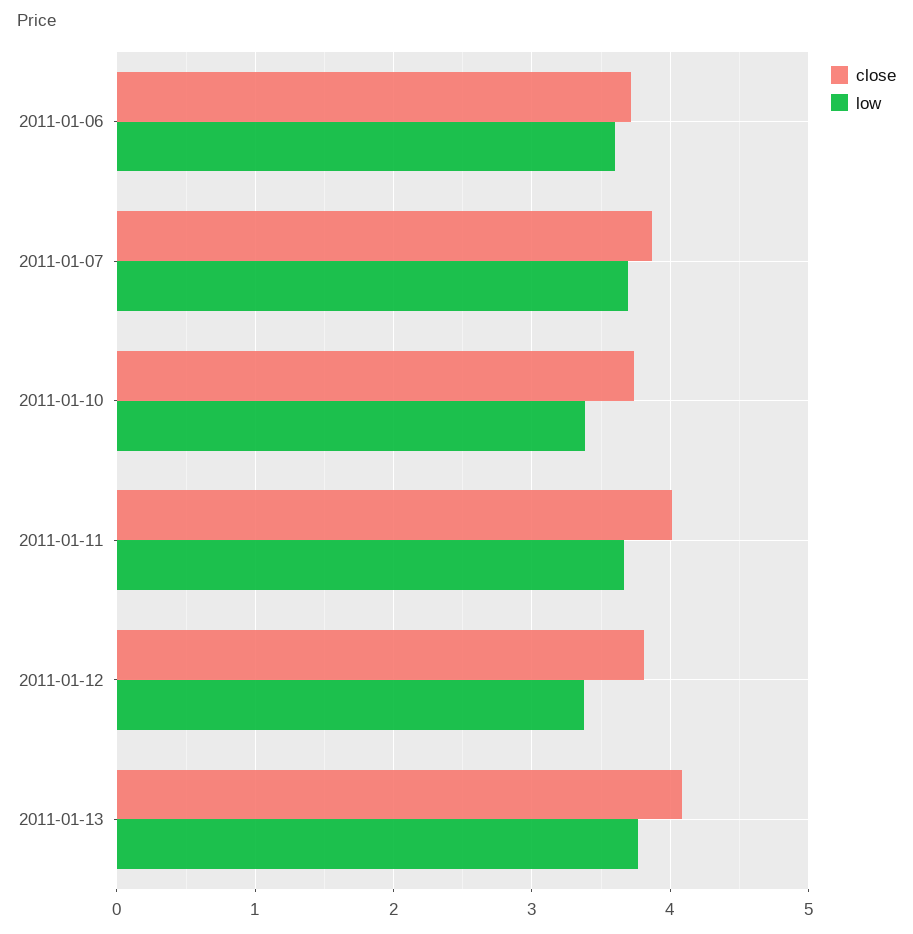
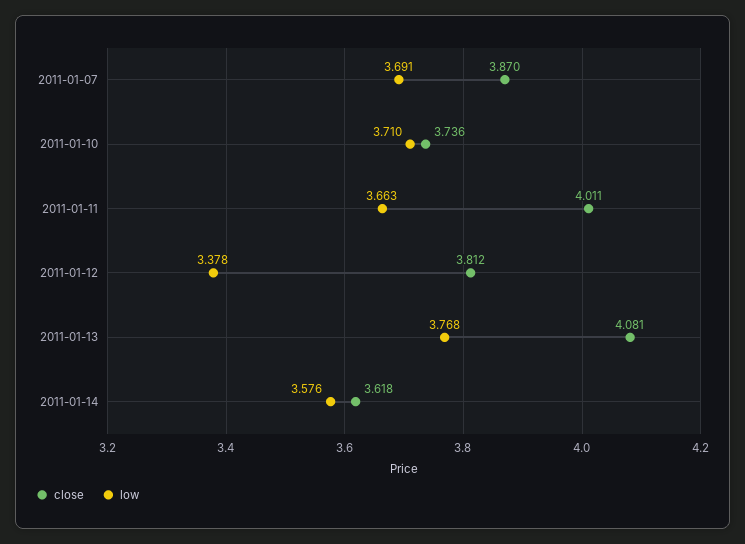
close, 2011-01-06: 3.7 -> none
low, 2011-01-06: 3.6 -> none
low, 2011-01-10: 3.4 -> 3.71
close, 2011-01-14: none -> 3.618
low, 2011-01-14: none -> 3.576

